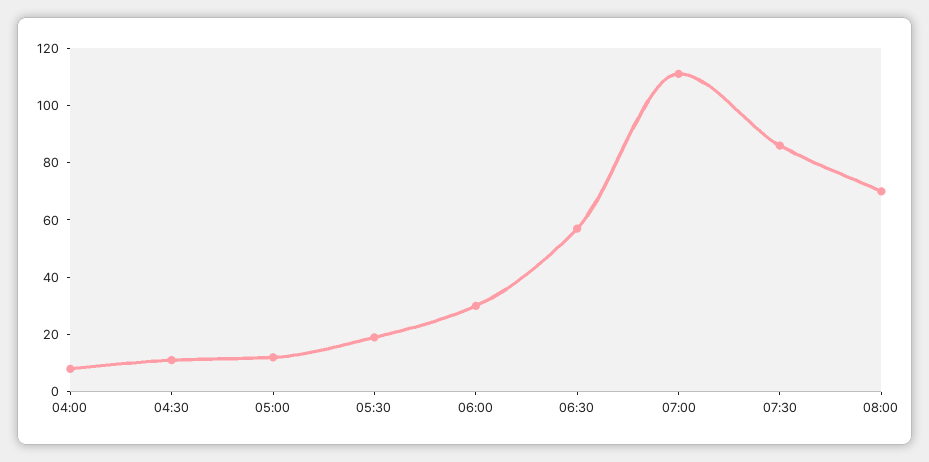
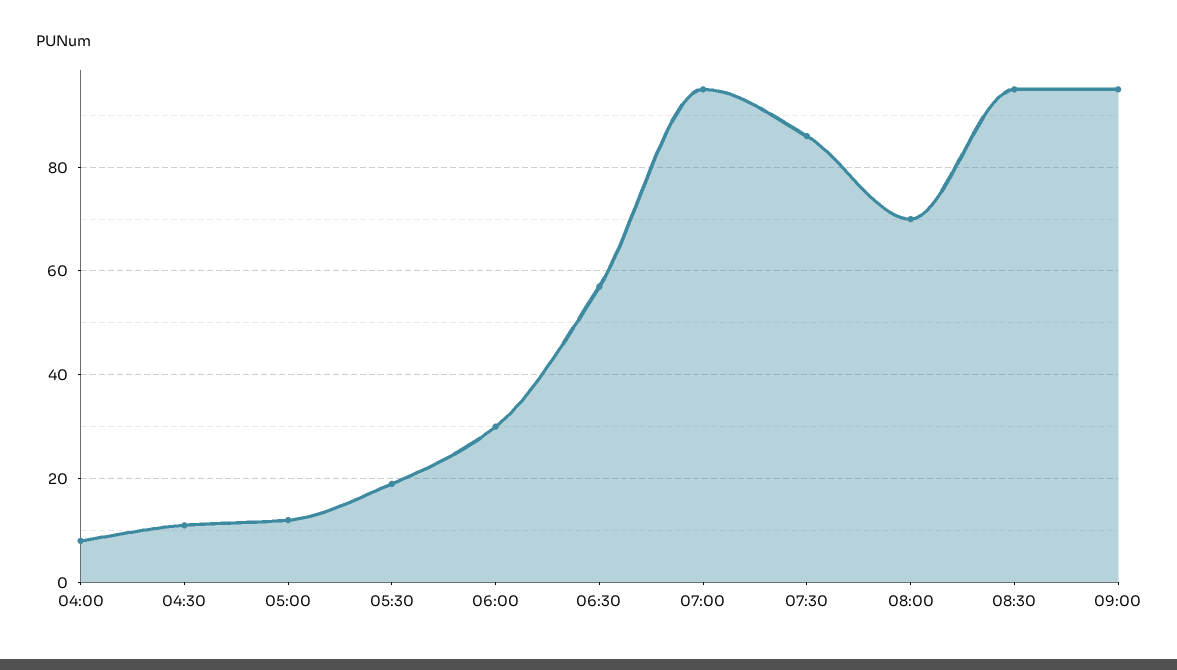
07:00: 110 -> 95
08:30: none -> 95
09:00: none -> 95

